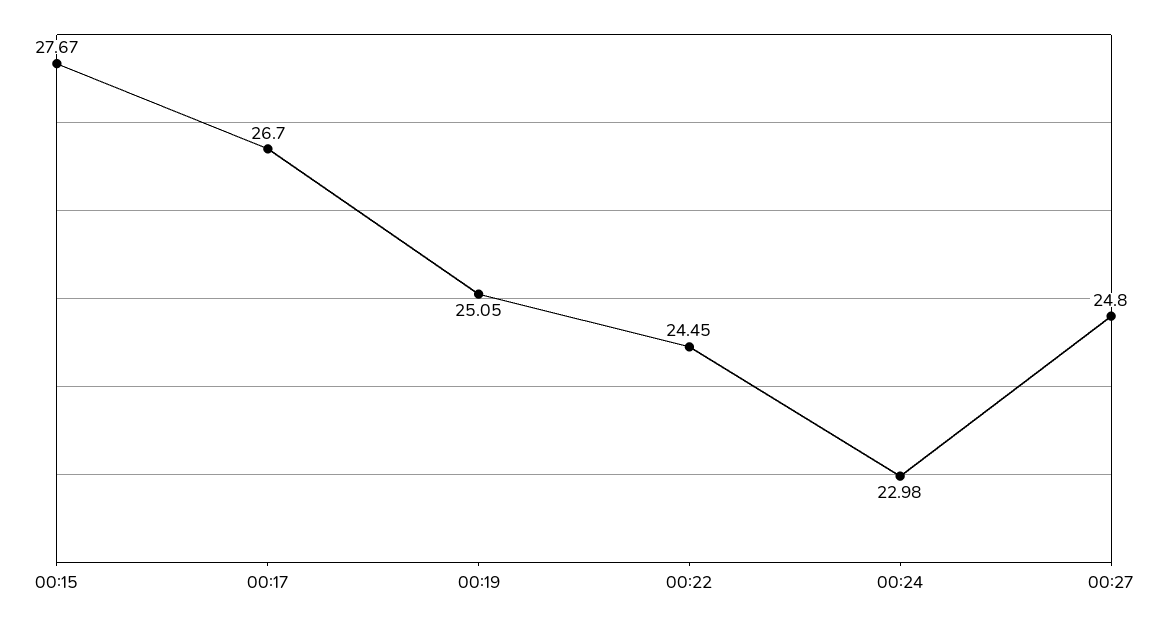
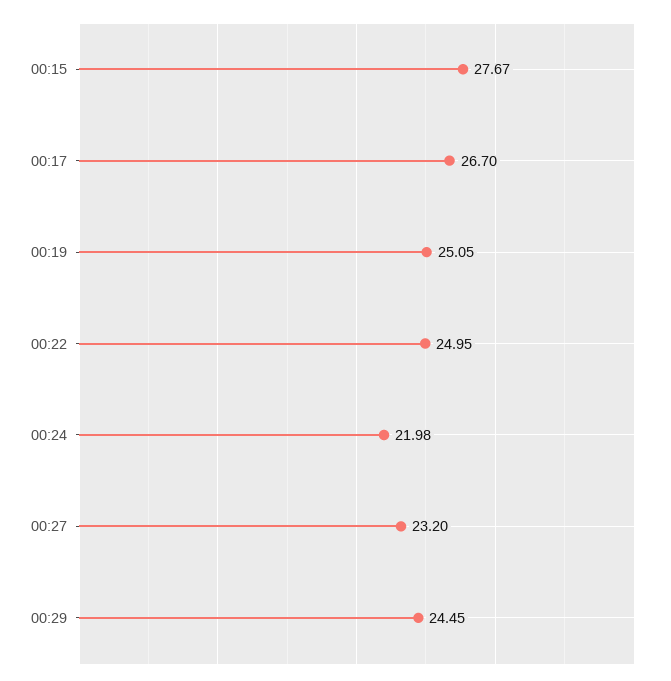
00:22: 24.45 -> 24.95
00:24: 22.98 -> 21.98
00:27: 24.8 -> 23.2
00:29: none -> 24.45

